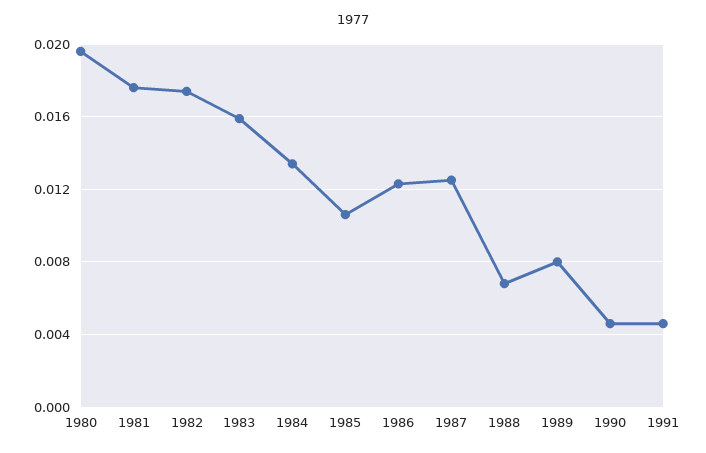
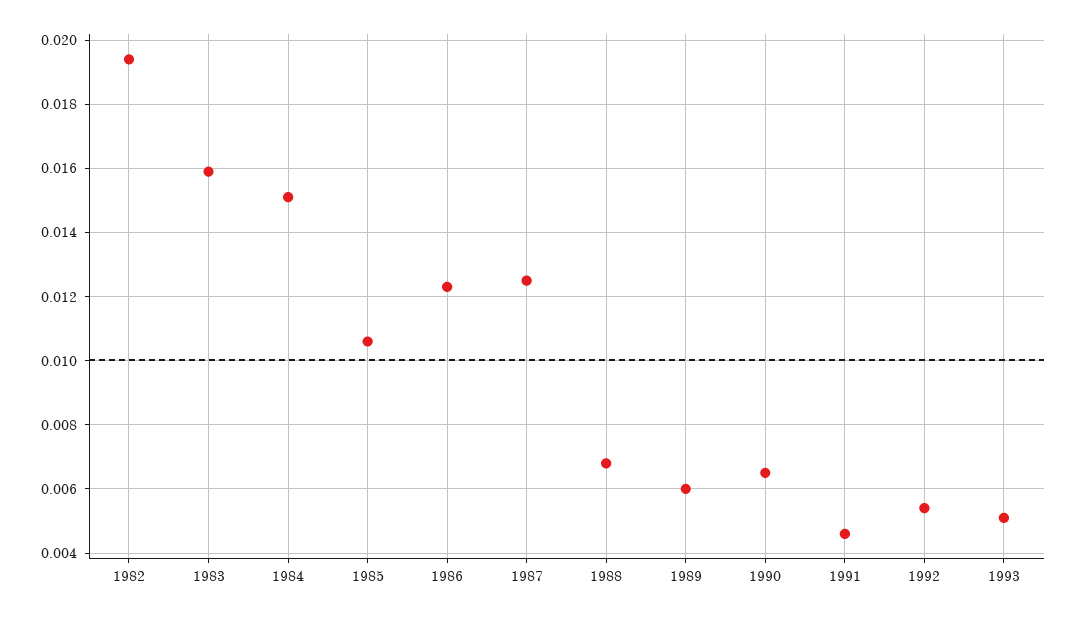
1980: 0.0195 -> none
1981: 0.0175 -> none
1982: 0.0175 -> 0.0195
1984: 0.0135 -> 0.015
1989: 0.008 -> 0.006
1990: 0.0045 -> 0.0065
1992: none -> 0.0055
1993: none -> 0.005

